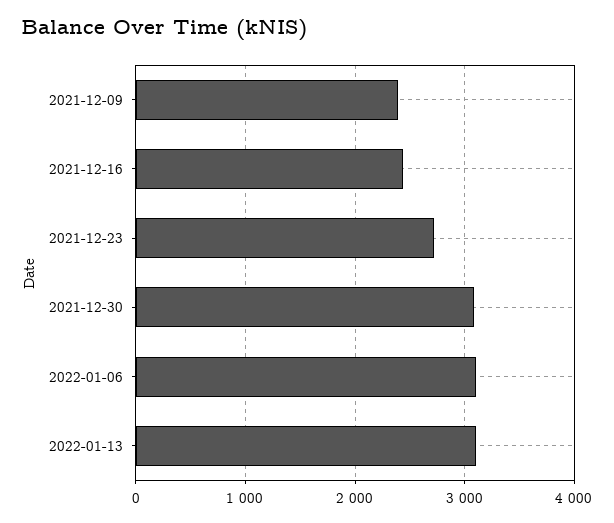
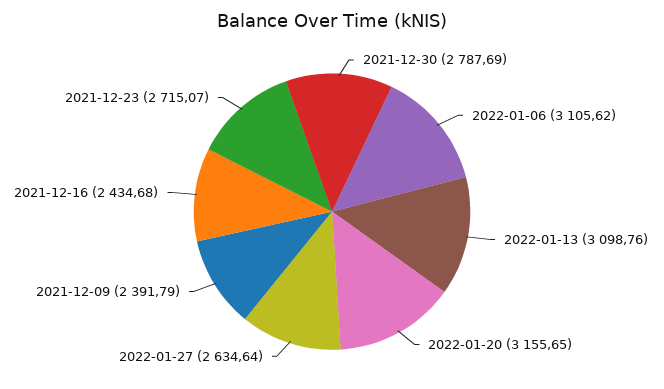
2021-12-30: 3100 -> 2787.69
2022-01-20: none -> 3155.65
2022-01-27: none -> 2634.64

